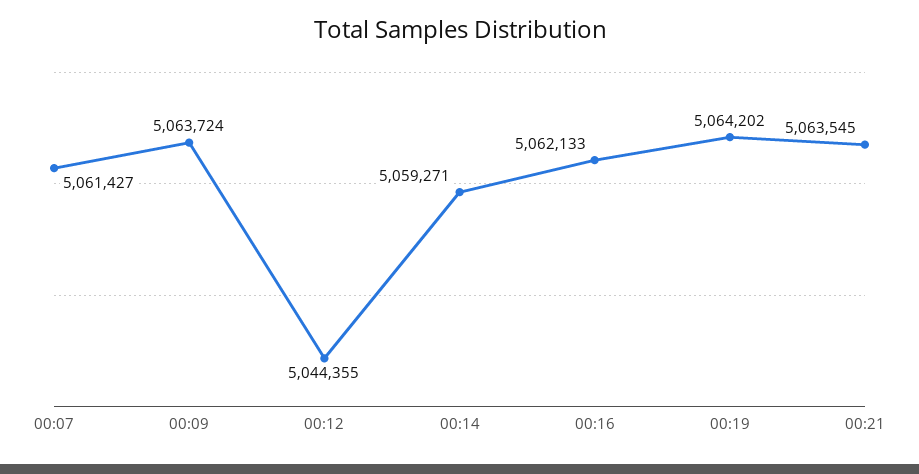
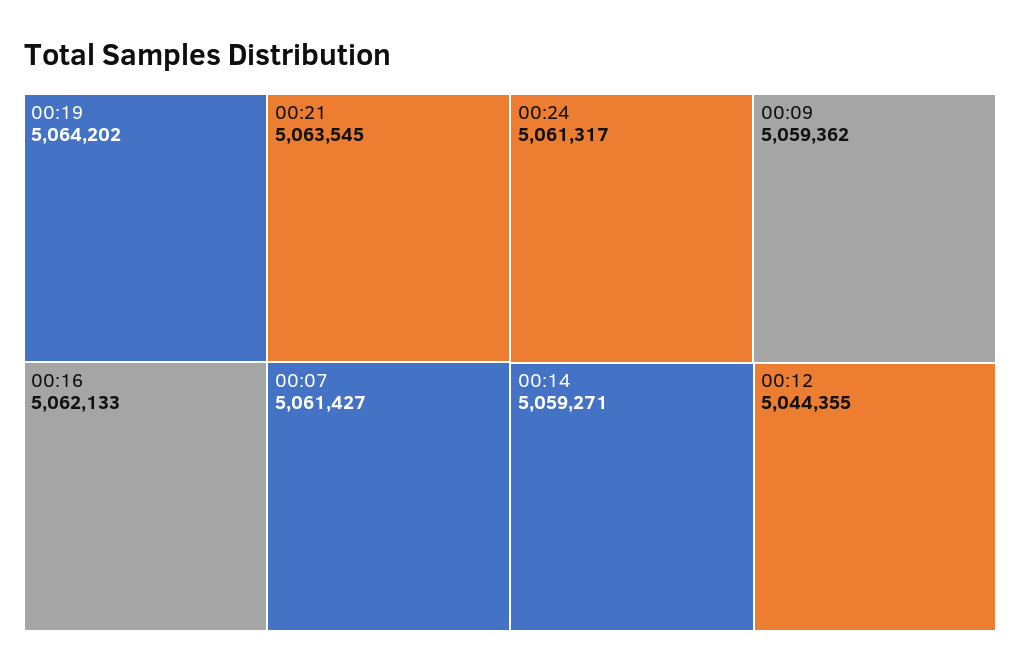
00:09: 5063724 -> 5059362
00:24: none -> 5061317

